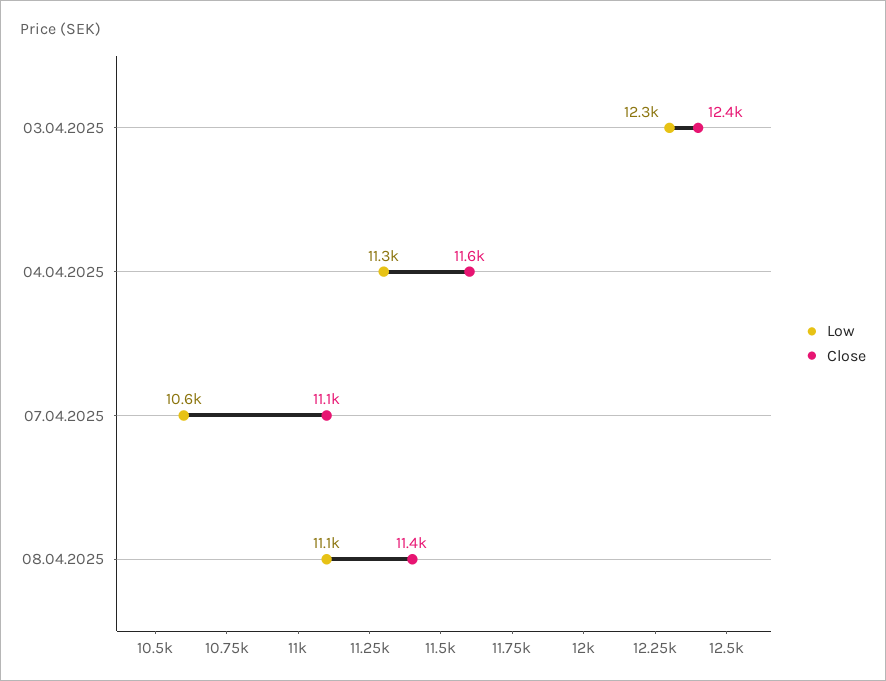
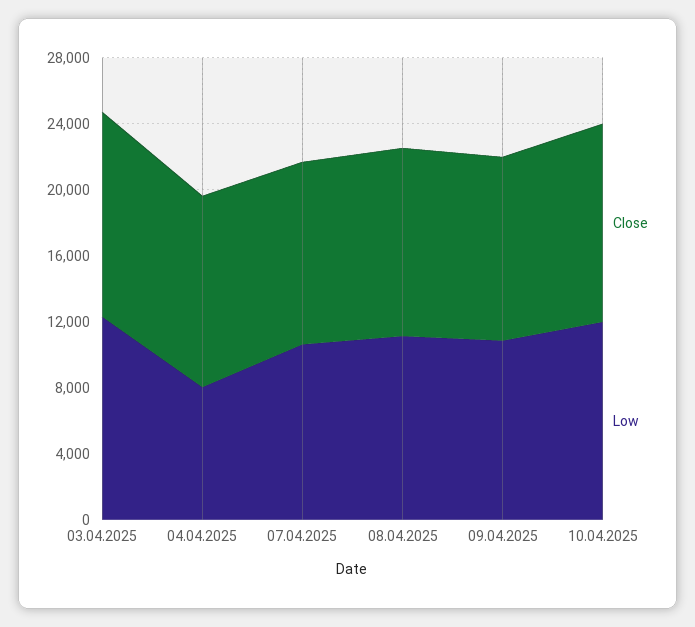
Low, 04.04.2025: 11300 -> 8000
Close, 09.04.2025: none -> 11000
Low, 09.04.2025: none -> 11000
Close, 10.04.2025: none -> 12000
Low, 10.04.2025: none -> 12000

